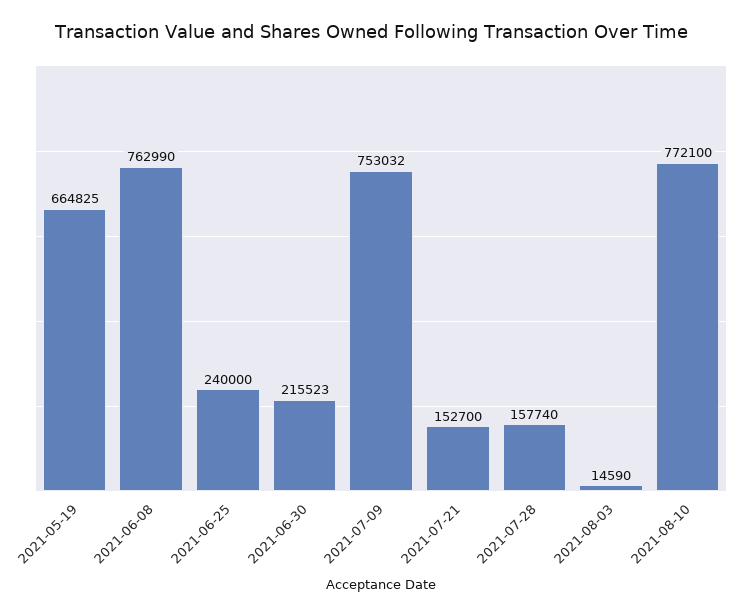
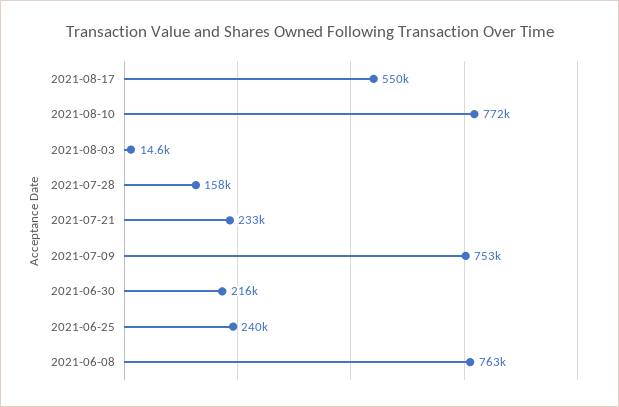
2021-05-19: 664825 -> none
2021-07-21: 152700 -> 233000
2021-08-17: none -> 550000

